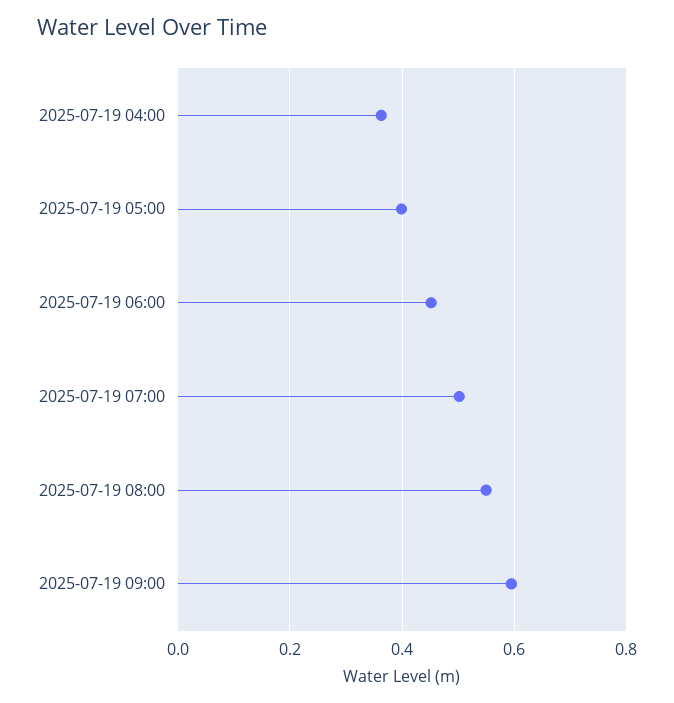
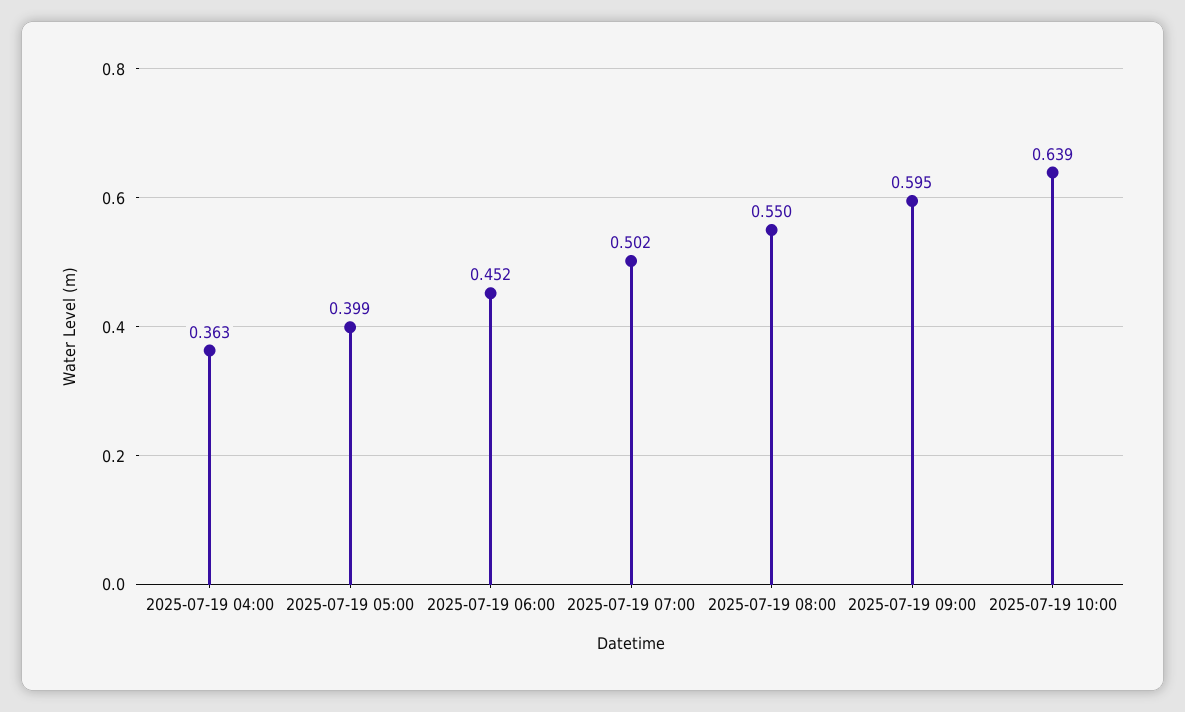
2025-07-19 10:00: none -> 0.639

